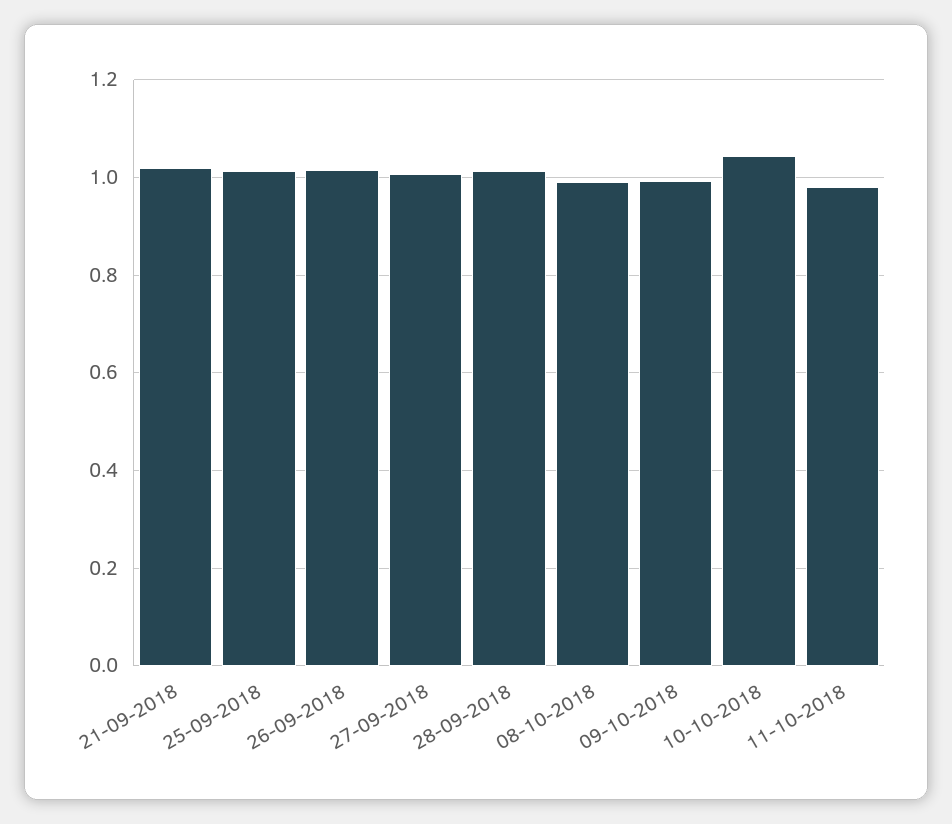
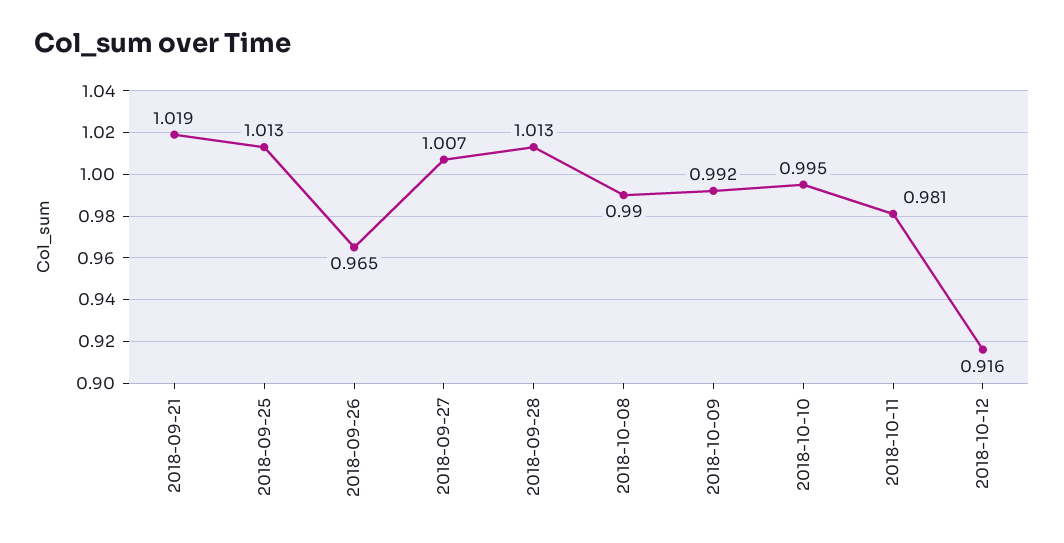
26-09-2018: 1.02 -> 0.965
10-10-2018: 1.04 -> 0.995
2018-10-12: none -> 0.916

